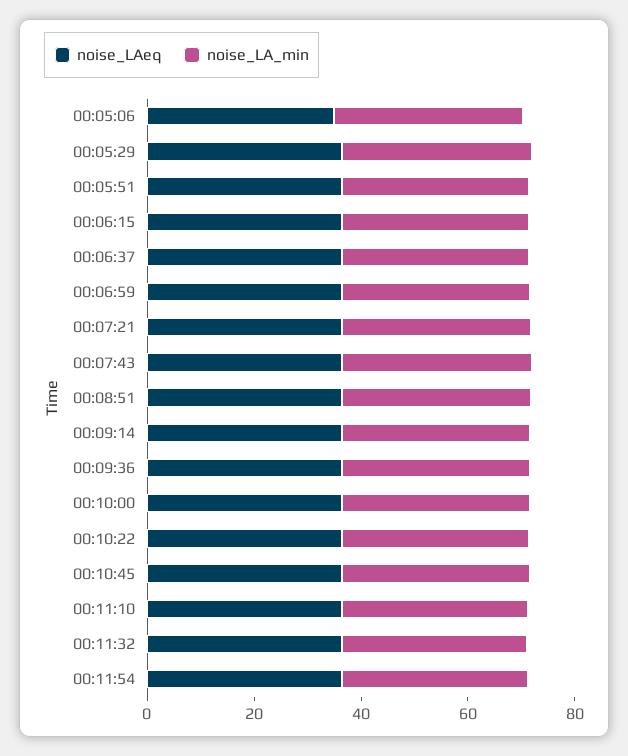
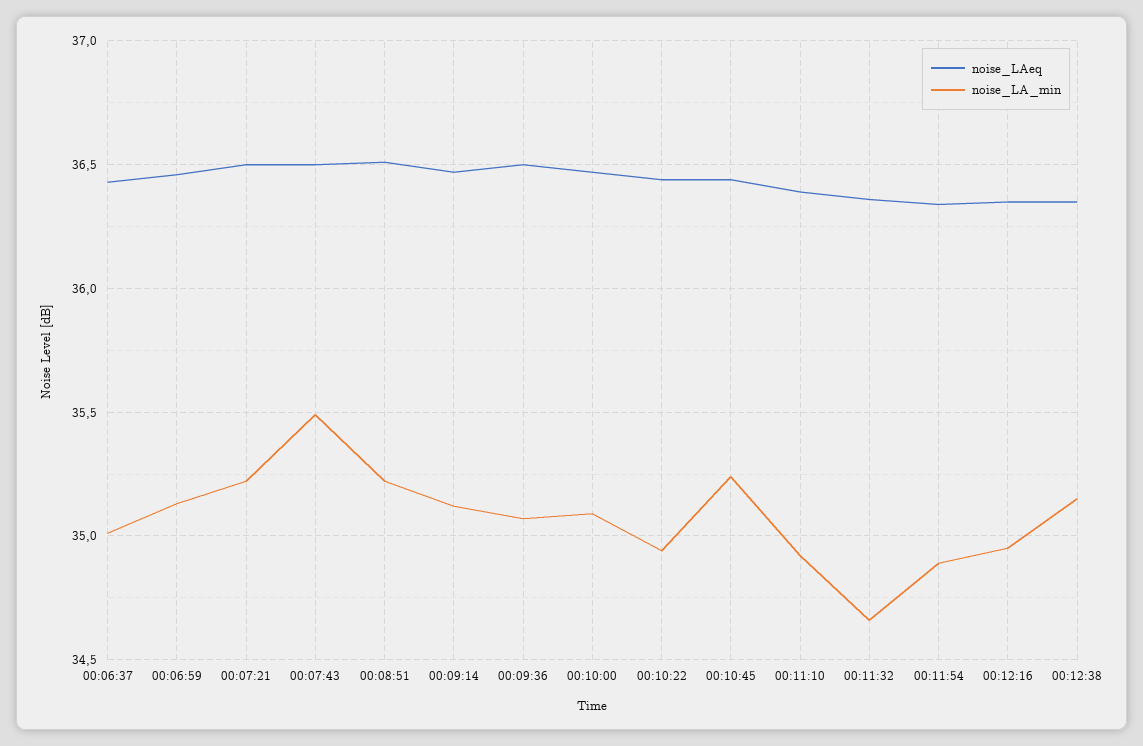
noise_LAeq, 00:05:06: 35 -> none
noise_LA_min, 00:05:06: 35 -> none
noise_LAeq, 00:05:29: 35 -> none
noise_LA_min, 00:05:29: 35 -> none
noise_LAeq, 00:05:51: 35 -> none
noise_LA_min, 00:05:51: 35 -> none
noise_LAeq, 00:06:15: 35 -> none
noise_LA_min, 00:06:15: 35 -> none
noise_LAeq, 00:12:16: none -> 36.35
noise_LA_min, 00:12:16: none -> 34.95
noise_LAeq, 00:12:38: none -> 36.35
noise_LA_min, 00:12:38: none -> 35.15

